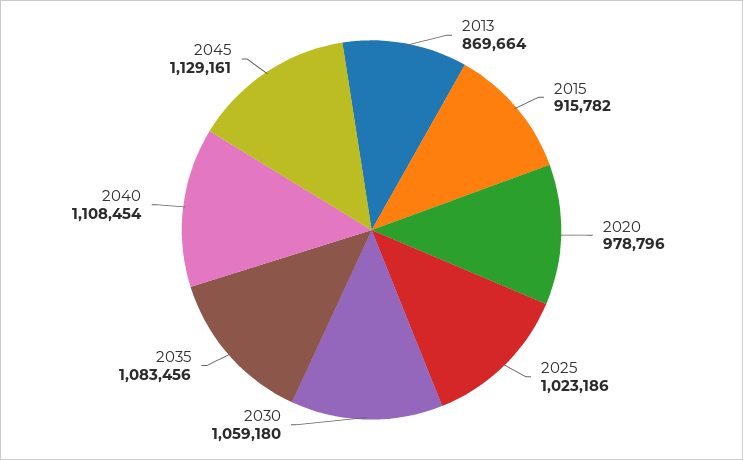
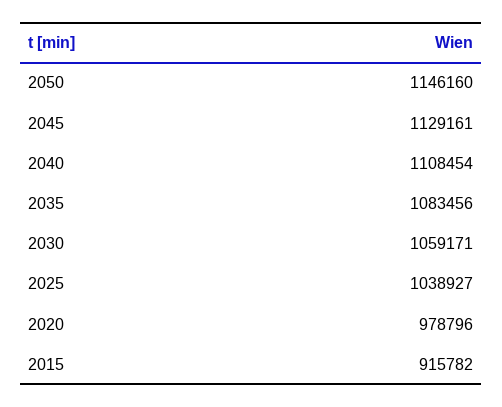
2013: 869664 -> none
2025: 1023186 -> 1038927
2030: 1059180 -> 1059171
2050: none -> 1146160

